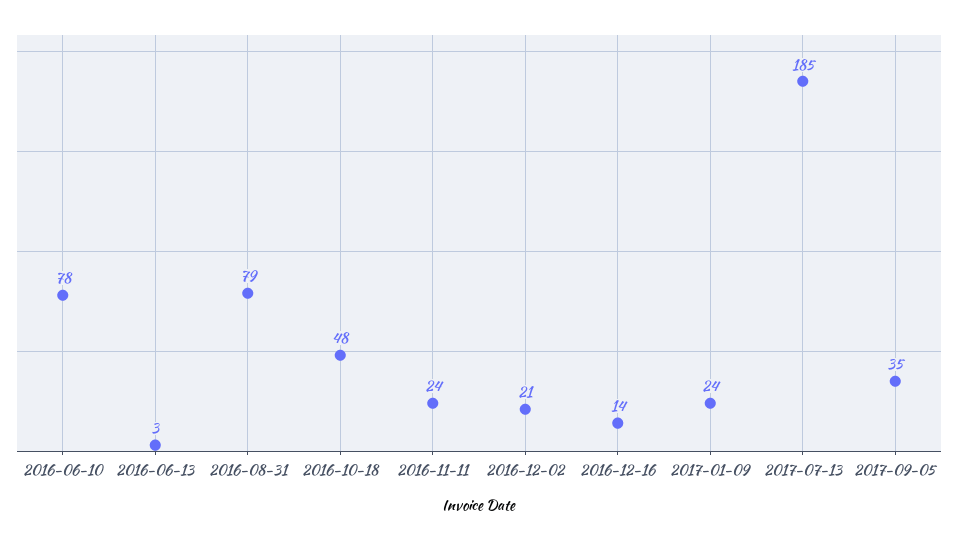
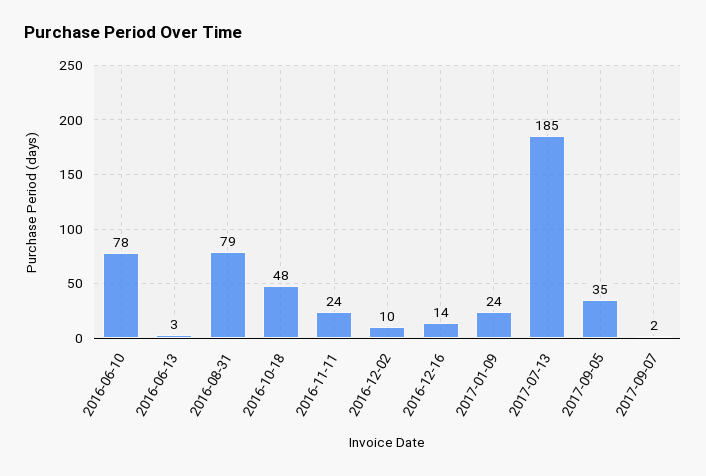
2016-12-02: 21 -> 10
2017-09-07: none -> 2

